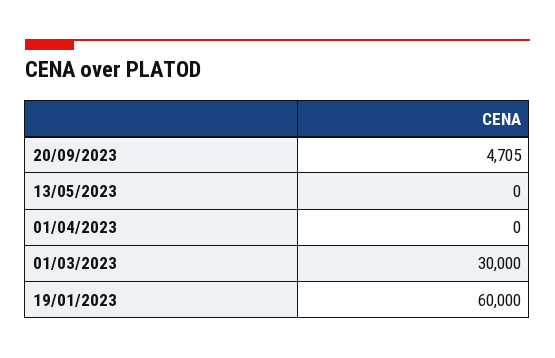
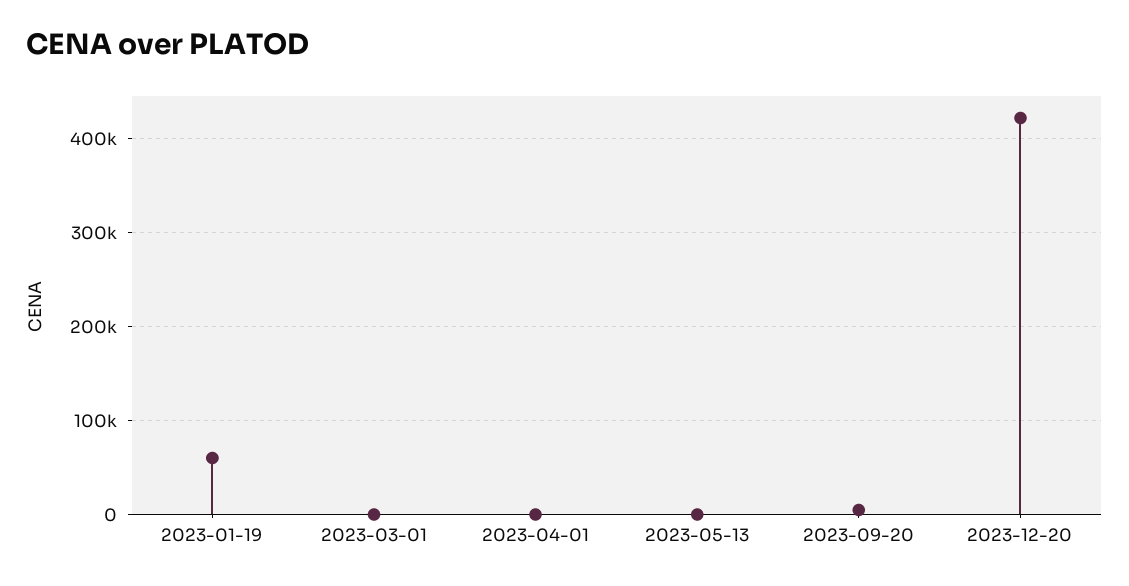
01/03/2023: 30000 -> 0
2023-12-20: none -> 420000

